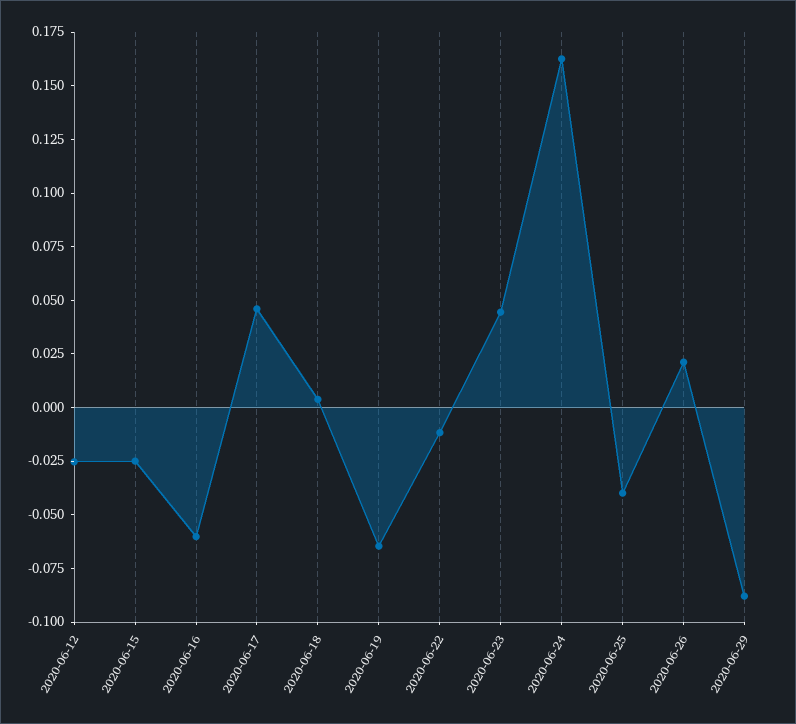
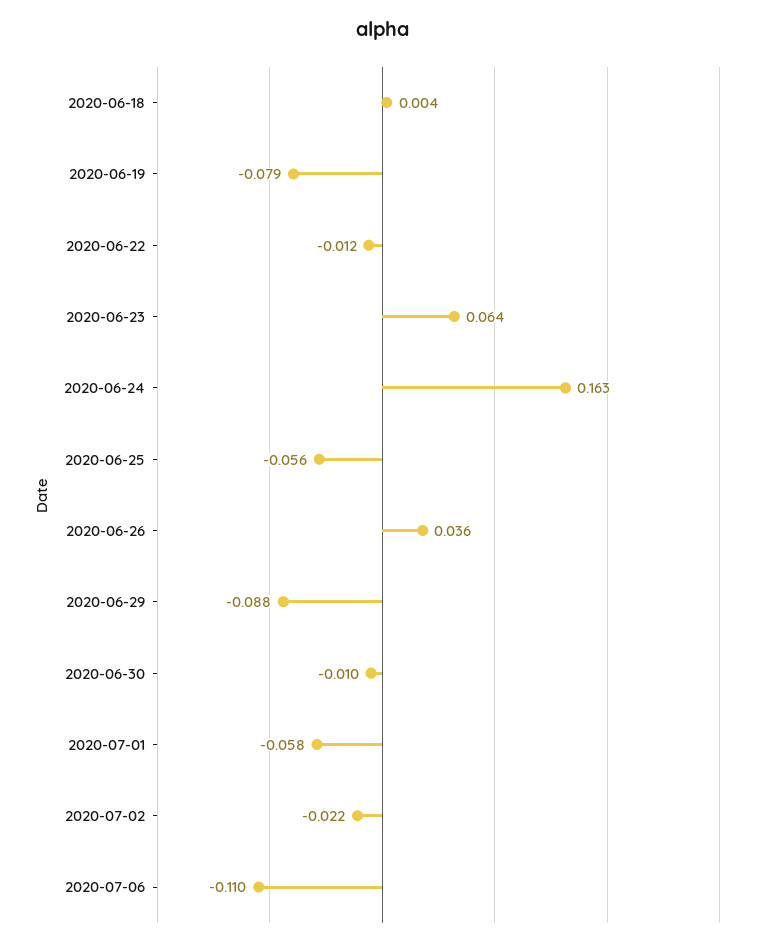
2020-06-12: -0.025 -> none
2020-06-15: -0.025 -> none
2020-06-16: -0.06 -> none
2020-06-17: 0.045 -> none
2020-06-19: -0.065 -> -0.079
2020-06-23: 0.045 -> 0.064
2020-06-25: -0.04 -> -0.056
2020-06-26: 0.02 -> 0.036
2020-06-30: none -> -0.01
2020-07-01: none -> -0.058
2020-07-02: none -> -0.022
2020-07-06: none -> -0.11

